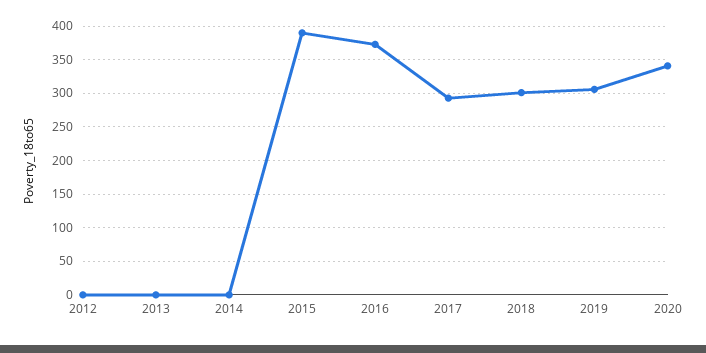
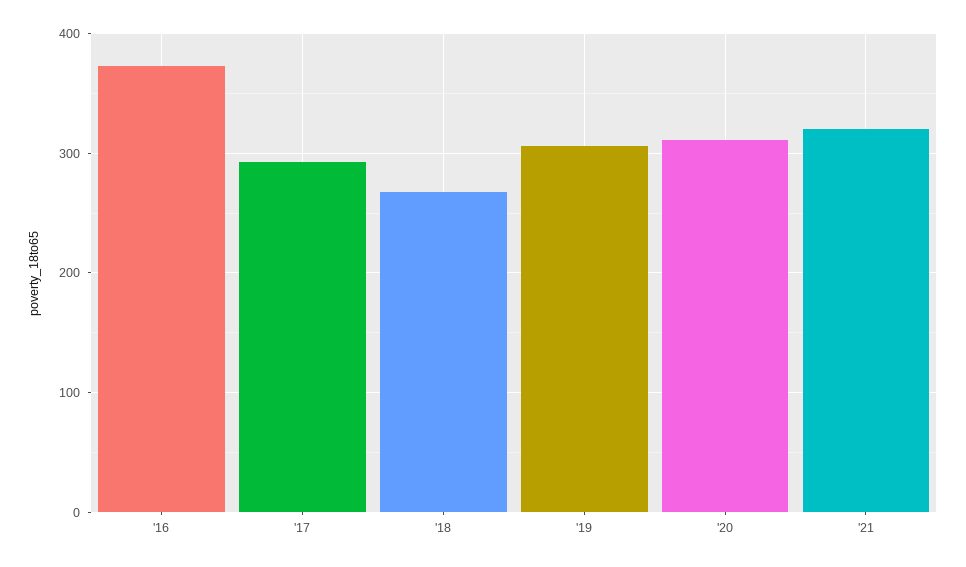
2012: 0 -> none
2013: 0 -> none
2014: 0 -> none
2015: 390 -> none
2018: 300 -> 270
2020: 340 -> 310
'21: none -> 320

